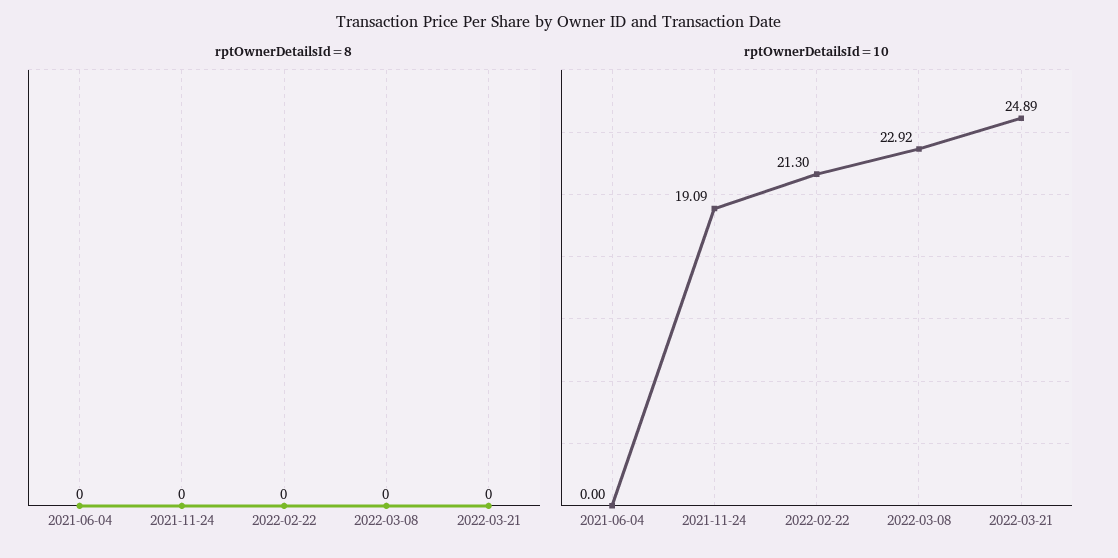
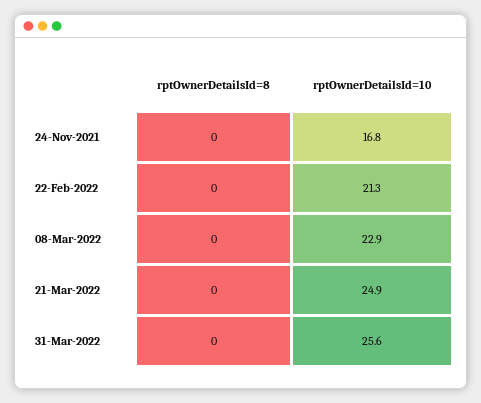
rptOwnerDetailsId=8, 2021-06-04: 0 -> none
rptOwnerDetailsId=10, 2021-06-04: 0 -> none
rptOwnerDetailsId=10, 2021-11-24: 19.09 -> 16.8
rptOwnerDetailsId=8, 31-Mar-2022: none -> 0
rptOwnerDetailsId=10, 31-Mar-2022: none -> 25.6

